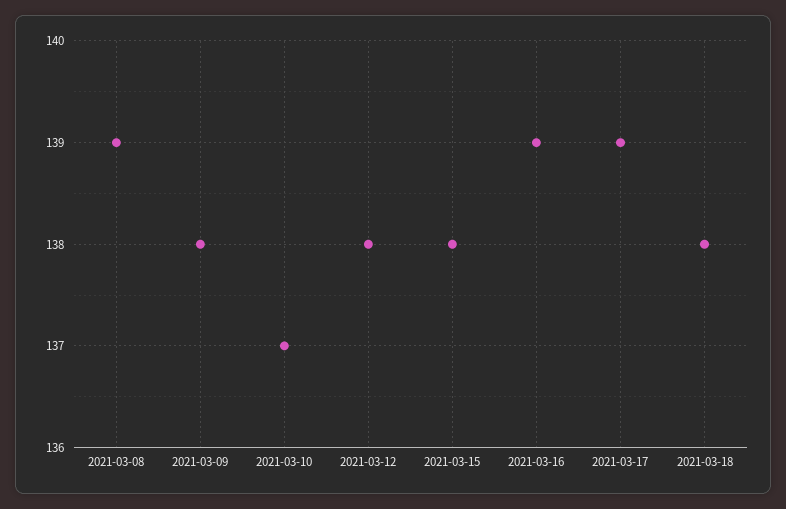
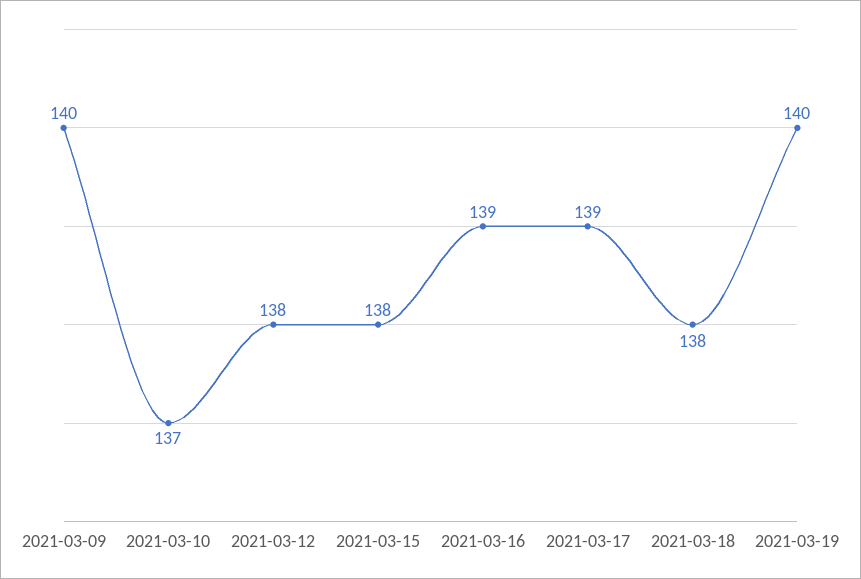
2021-03-08: 139 -> none
2021-03-09: 138 -> 140
2021-03-19: none -> 140

